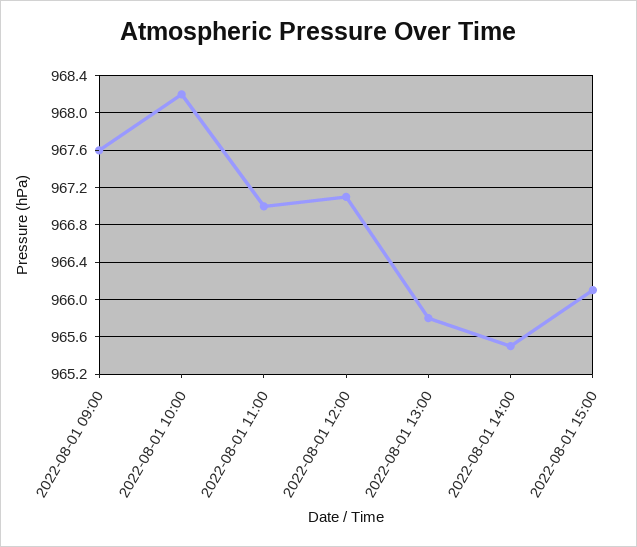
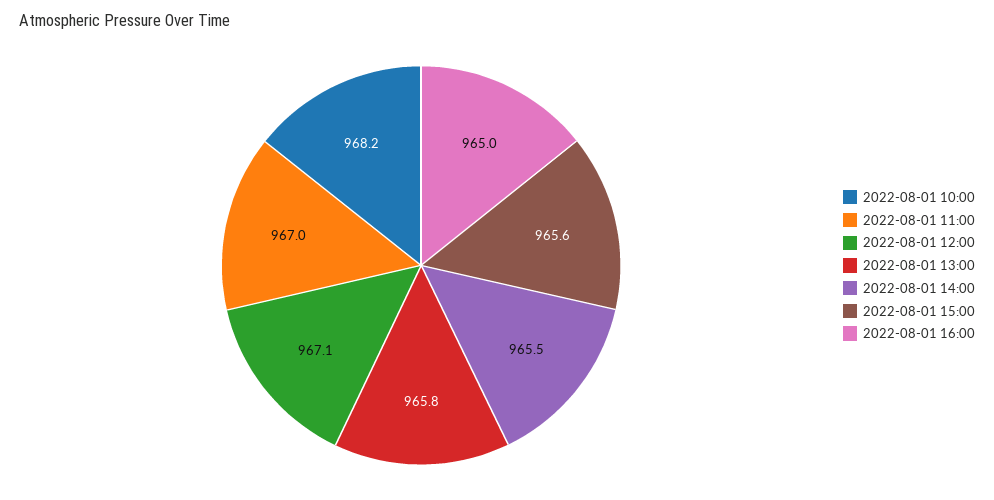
2022-08-01 09:00: 967.6 -> none
2022-08-01 15:00: 966.1 -> 965.6
2022-08-01 16:00: none -> 965

